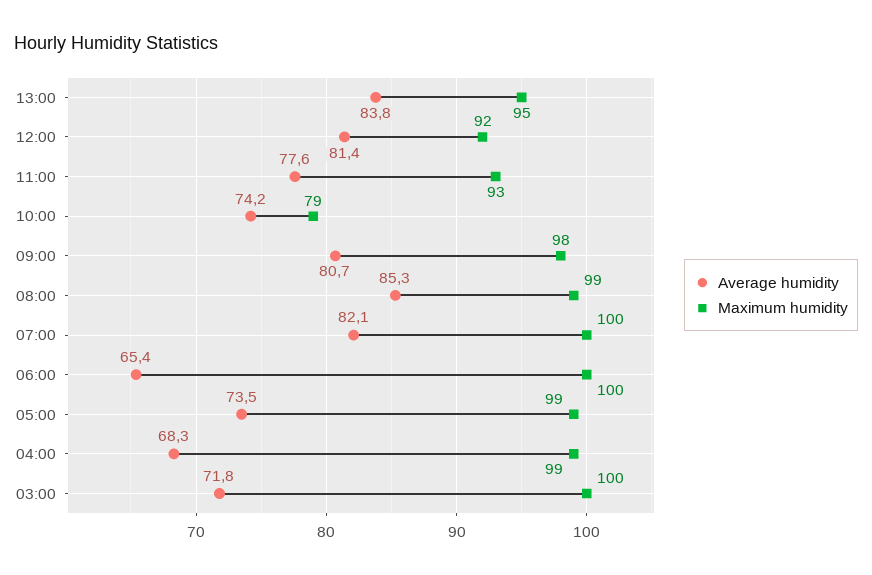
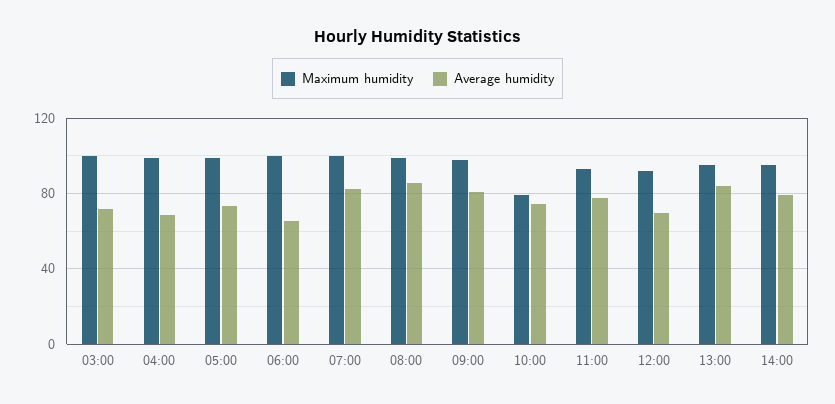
Average humidity, 12:00: 81.4 -> 70
Maximum humidity, 14:00: none -> 95
Average humidity, 14:00: none -> 80

